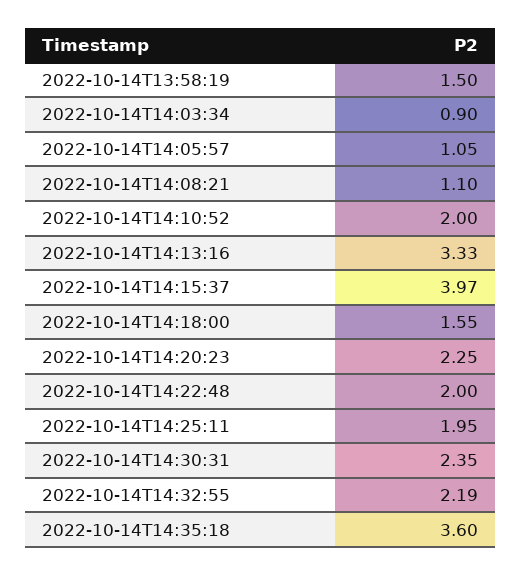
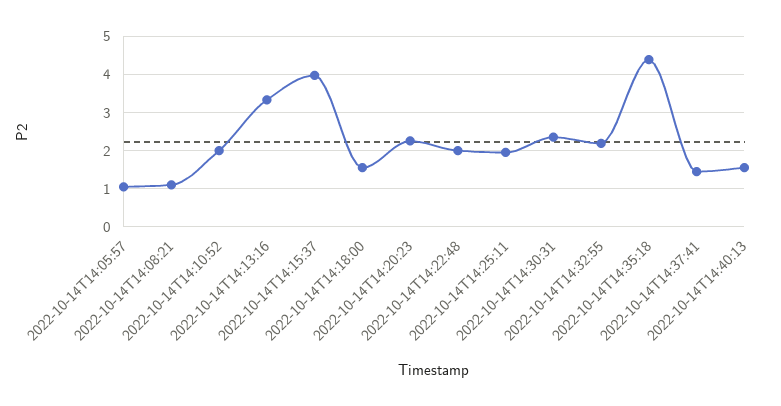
2022-10-14T13:58:19: 1.5 -> none
2022-10-14T14:03:34: 0.9 -> none
2022-10-14T14:35:18: 3.6 -> 4.4
2022-10-14T14:37:41: none -> 1.4
2022-10-14T14:40:13: none -> 1.6

